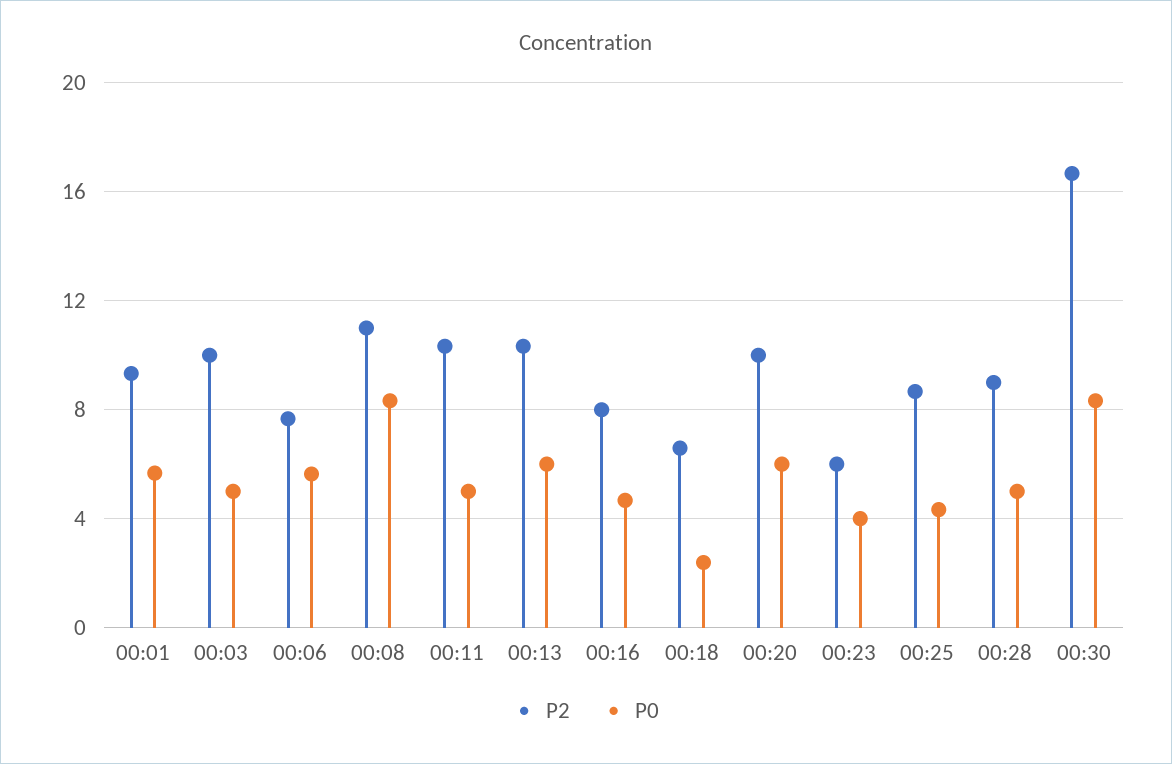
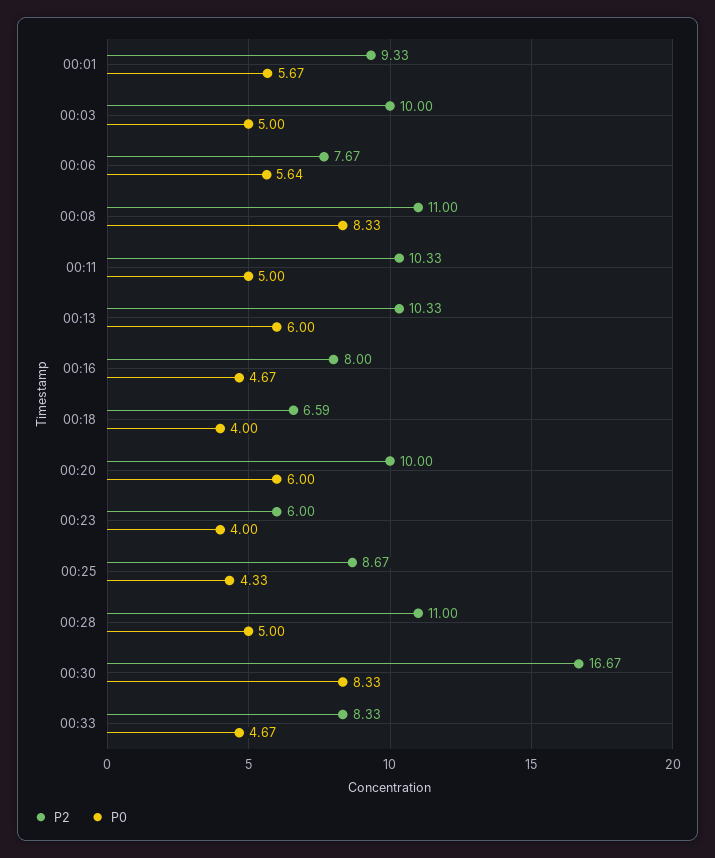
P0, 00:18: 2.5 -> 4
P2, 00:28: 9 -> 11
P2, 00:33: none -> 8.33
P0, 00:33: none -> 4.67

